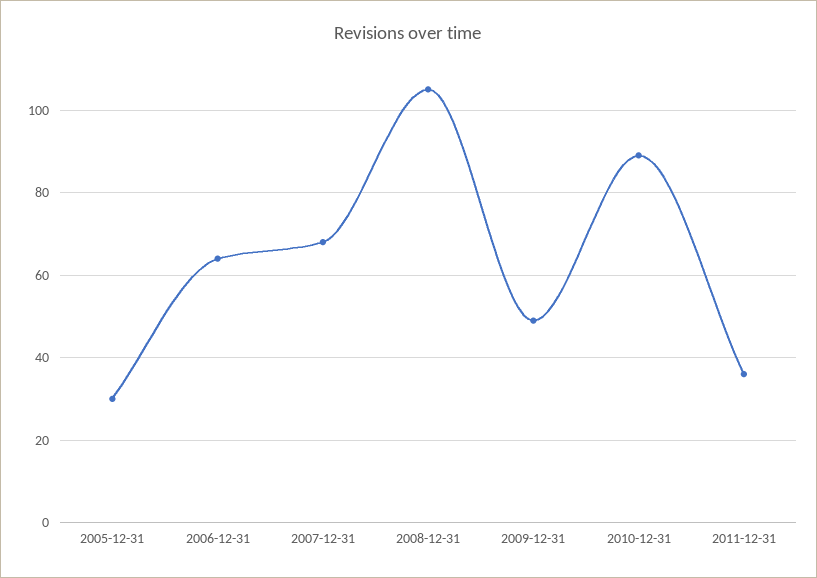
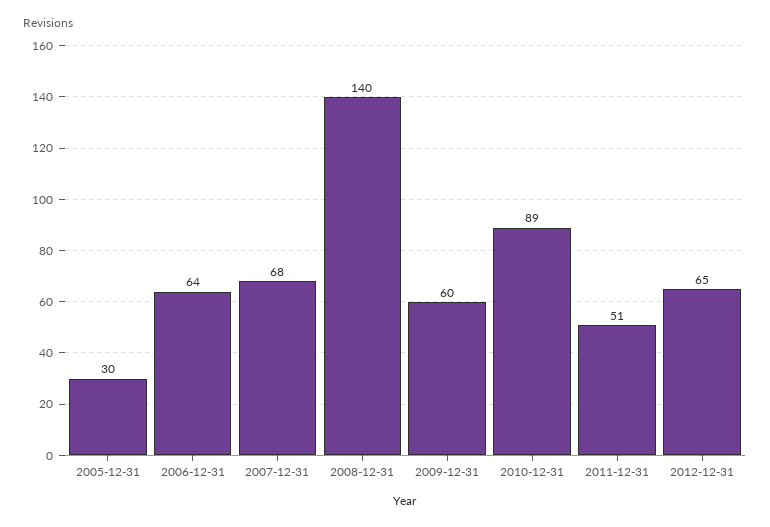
2008-12-31: 105 -> 140
2009-12-31: 50 -> 60
2011-12-31: 35 -> 51
2012-12-31: none -> 65

